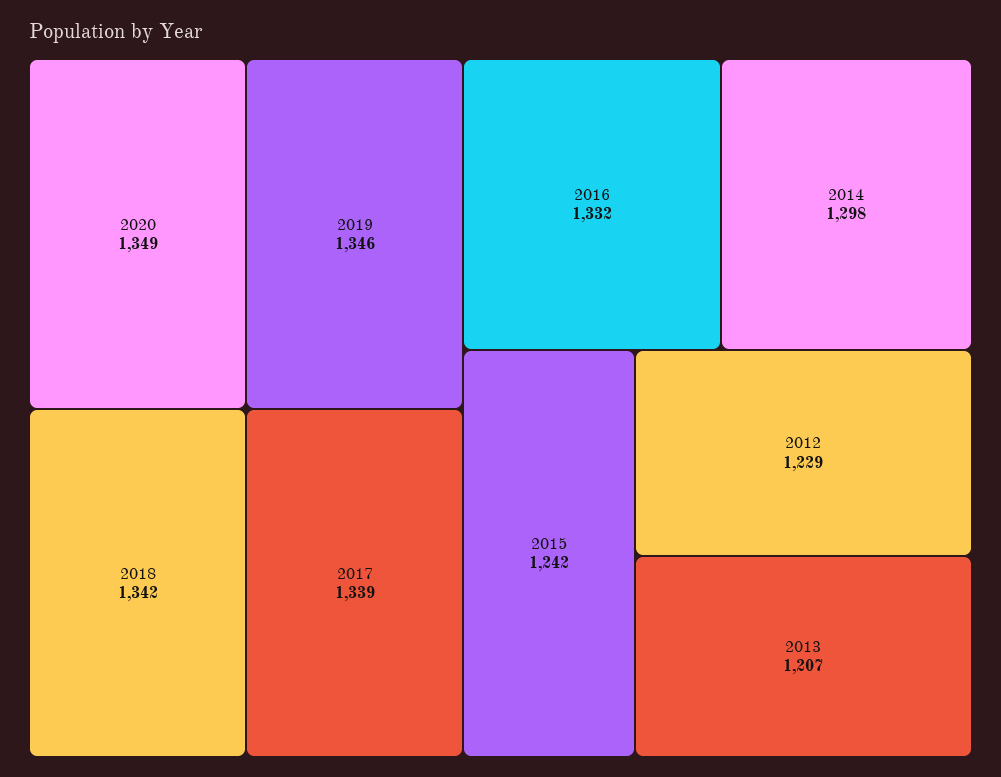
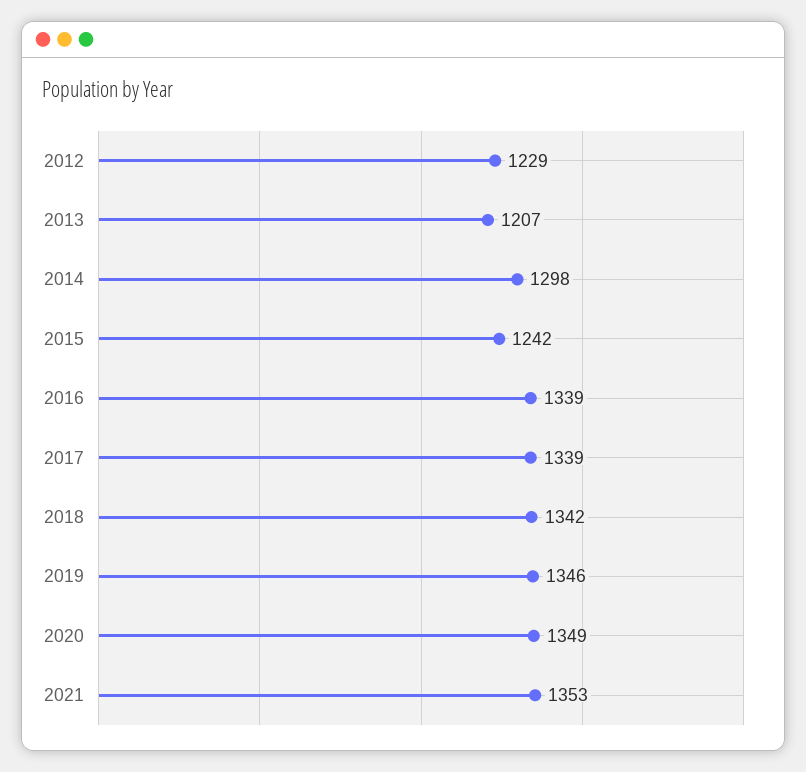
2016: 1332 -> 1339
2021: none -> 1353

